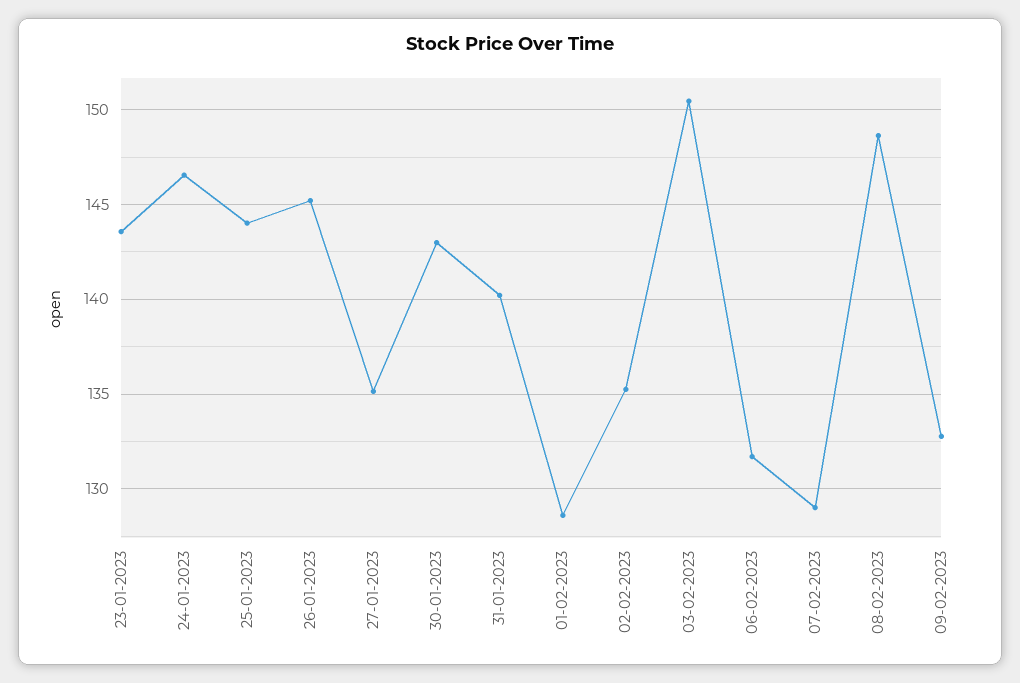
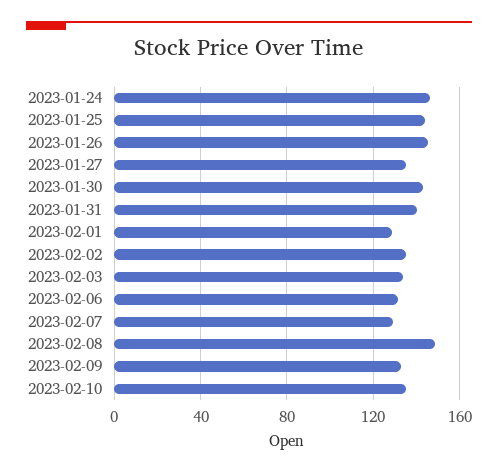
23-01-2023: 143.5 -> none
03-02-2023: 150.5 -> 135
2023-02-10: none -> 135

